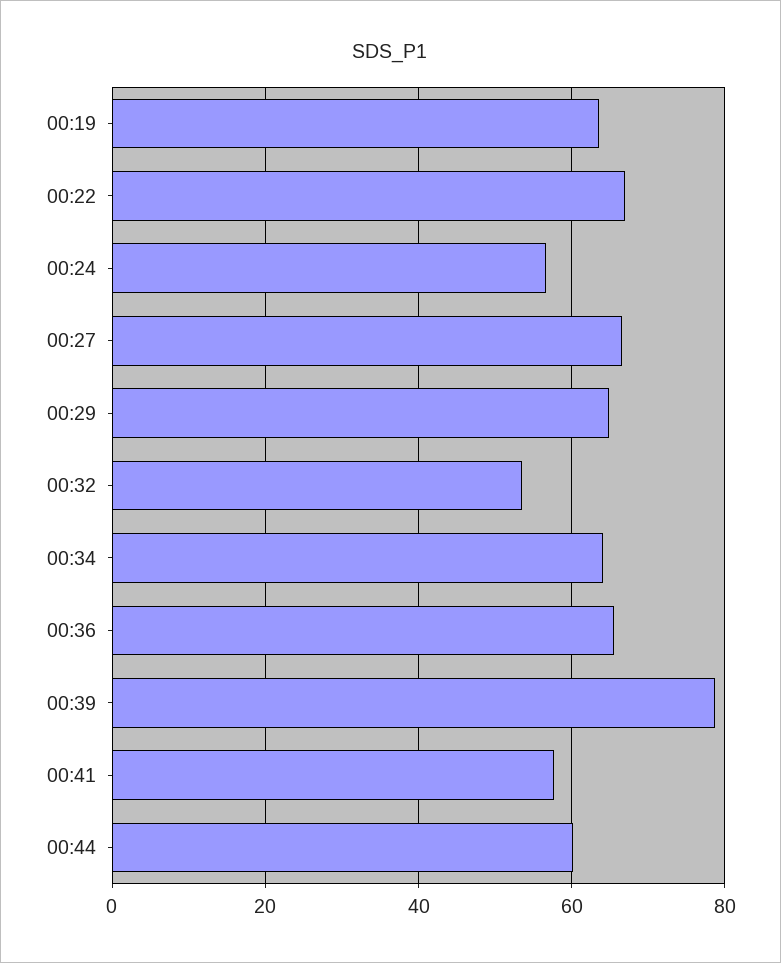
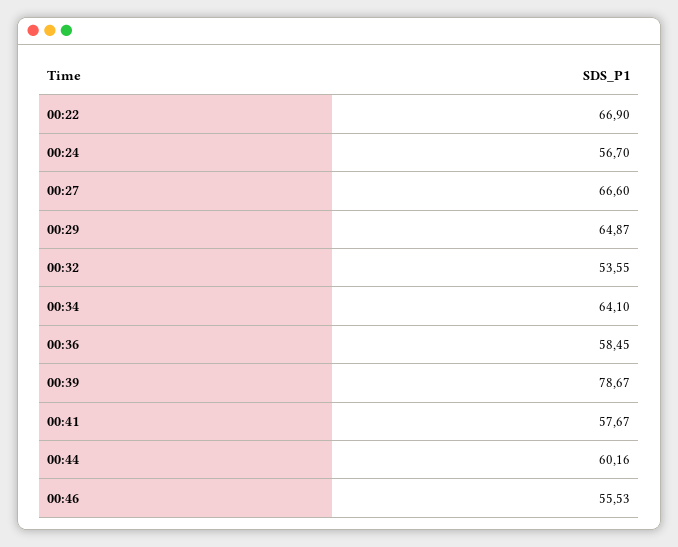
00:19: 64 -> none
00:36: 66 -> 58.45
00:46: none -> 55.53

